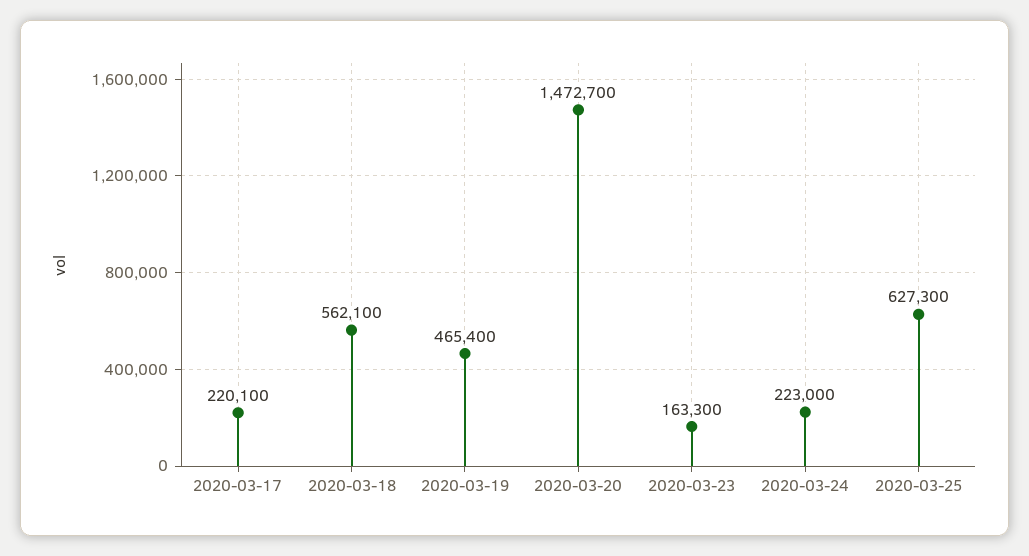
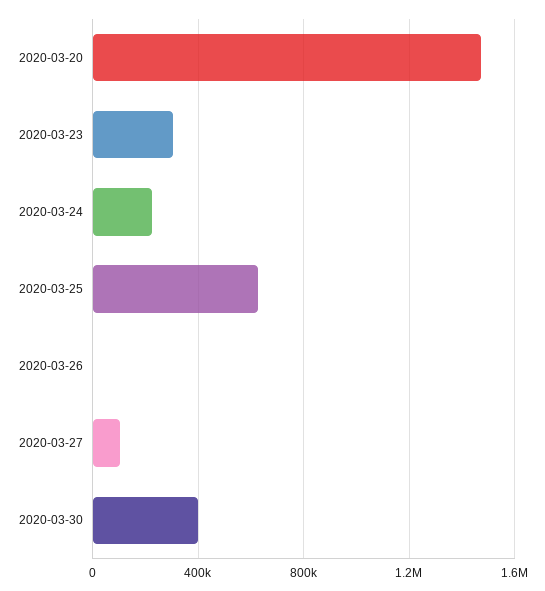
2020-03-17: 220100 -> none
2020-03-18: 562100 -> none
2020-03-19: 465400 -> none
2020-03-23: 163300 -> 300000
2020-03-26: none -> 0
2020-03-27: none -> 100000
2020-03-30: none -> 400000

